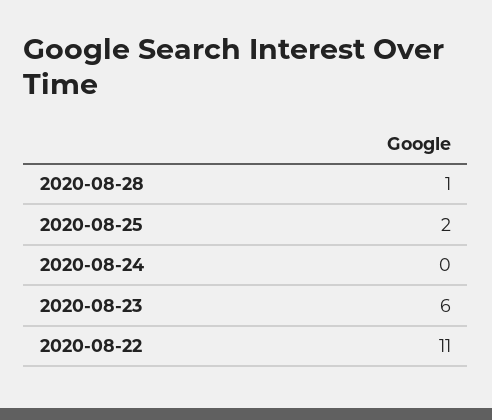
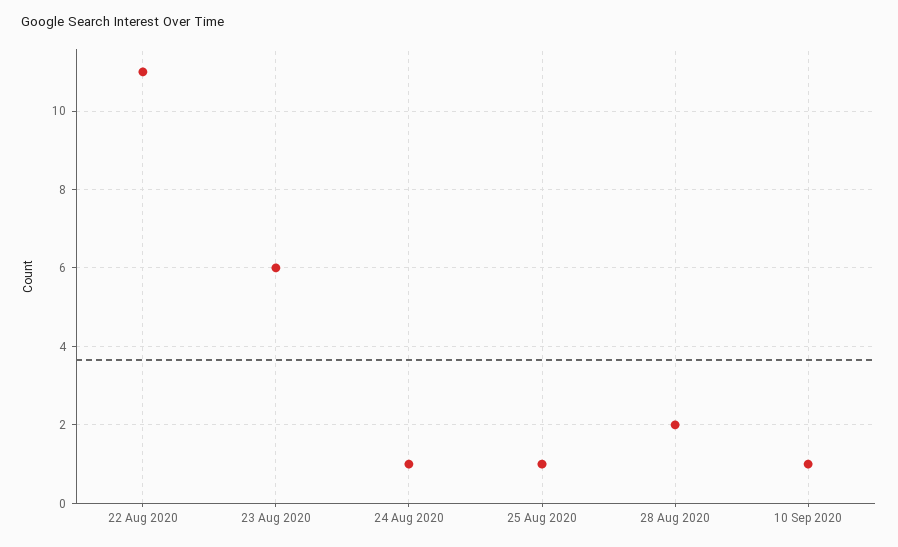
2020-08-28: 1 -> 2
2020-08-25: 2 -> 1
2020-08-24: 0 -> 1
10 Sep 2020: none -> 1

